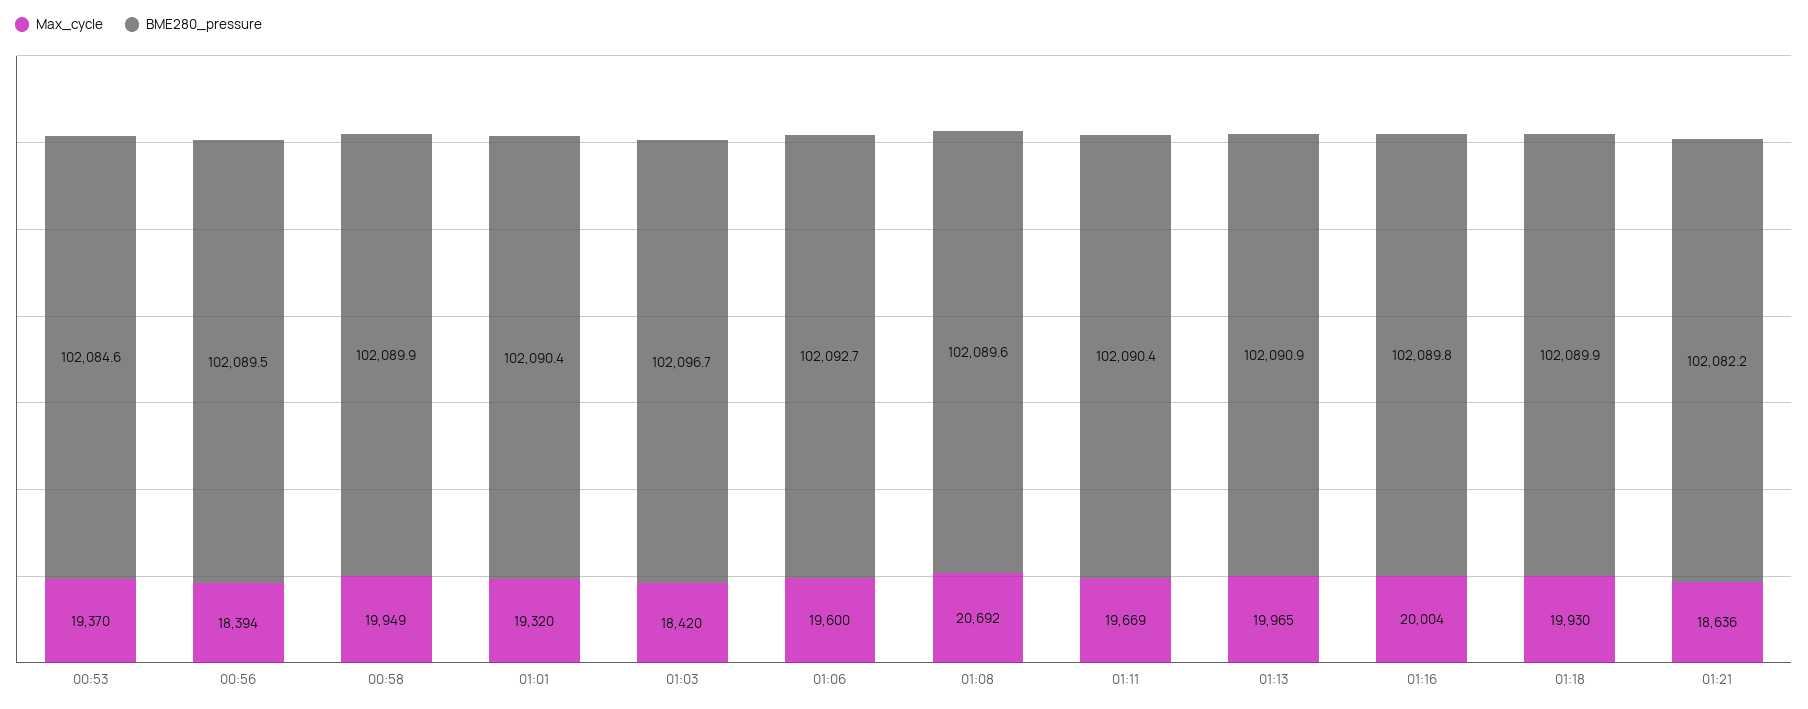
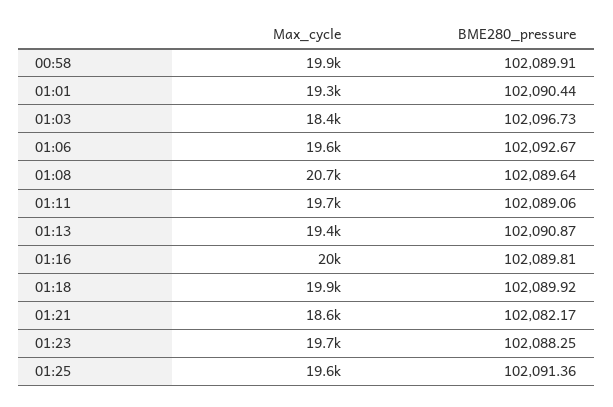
Max_cycle, 00:53: 19370 -> none
BME280_pressure, 00:53: 102084.6 -> none
Max_cycle, 00:56: 18394 -> none
BME280_pressure, 00:56: 102089.5 -> none
BME280_pressure, 01:11: 102090.4 -> 102089.06
Max_cycle, 01:13: 19965 -> 19400
Max_cycle, 01:23: none -> 19700
BME280_pressure, 01:23: none -> 102088.25
Max_cycle, 01:25: none -> 19600
BME280_pressure, 01:25: none -> 102091.36

